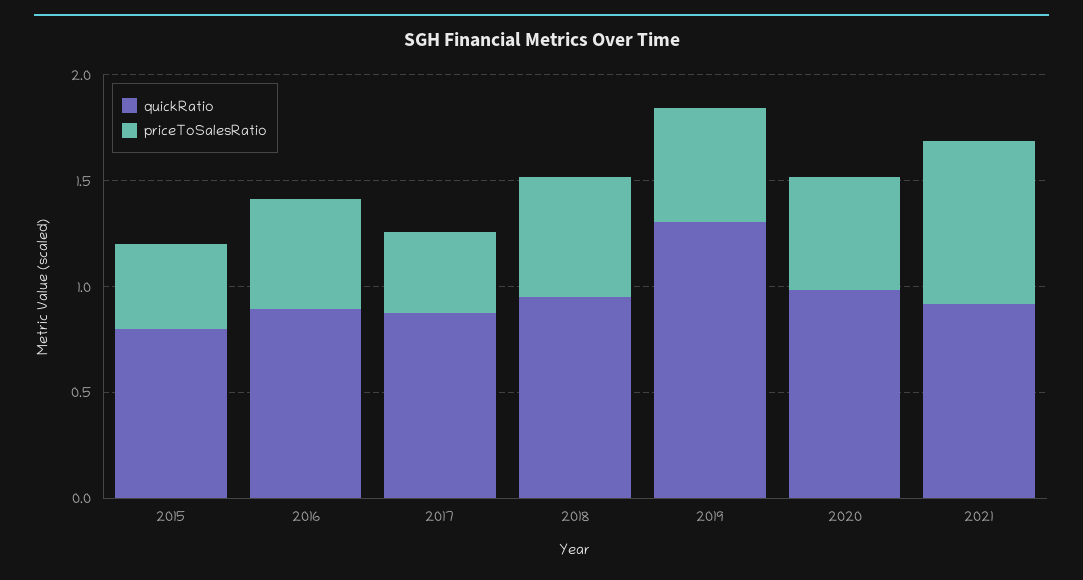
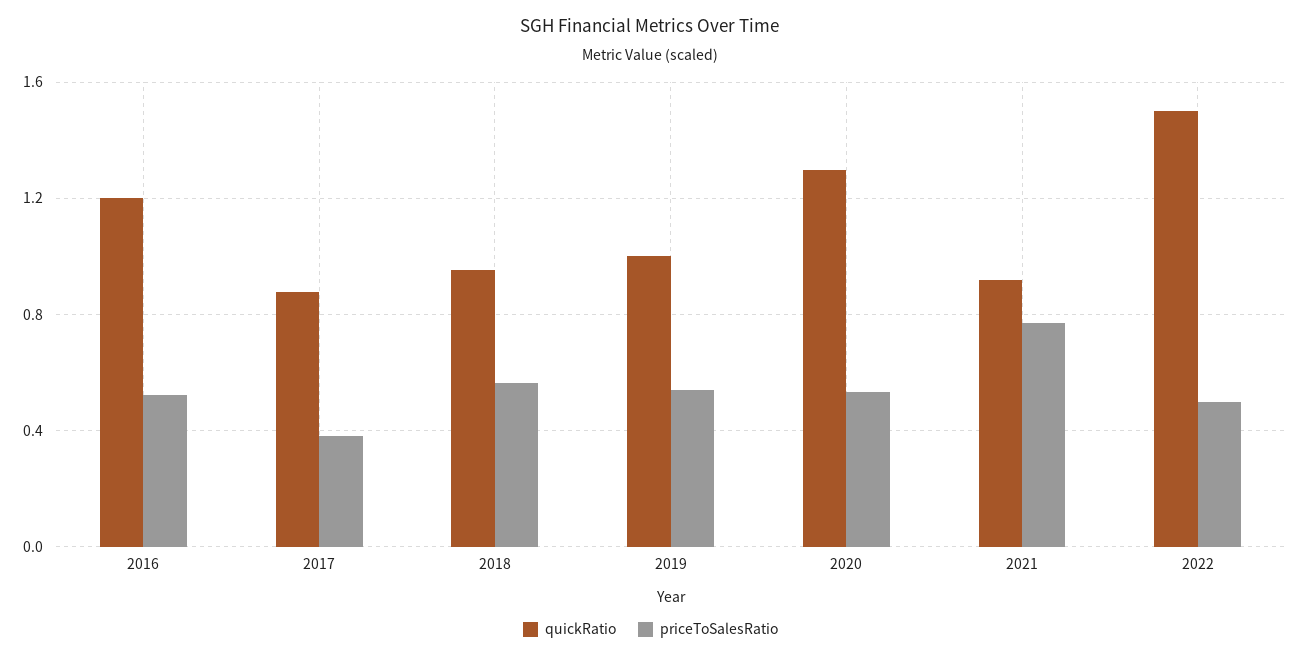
quickRatio, 2015: 0.8 -> none
priceToSalesRatio, 2015: 0.4 -> none
quickRatio, 2016: 0.9 -> 1.2
quickRatio, 2019: 1.3 -> 1
quickRatio, 2020: 1 -> 1.3
quickRatio, 2022: none -> 1.5
priceToSalesRatio, 2022: none -> 0.5

